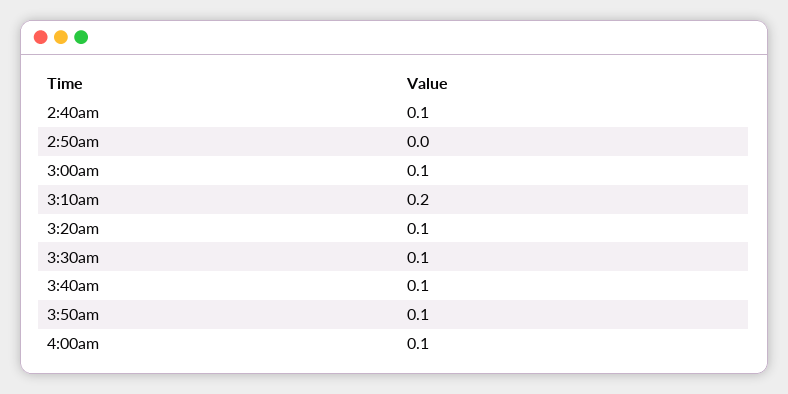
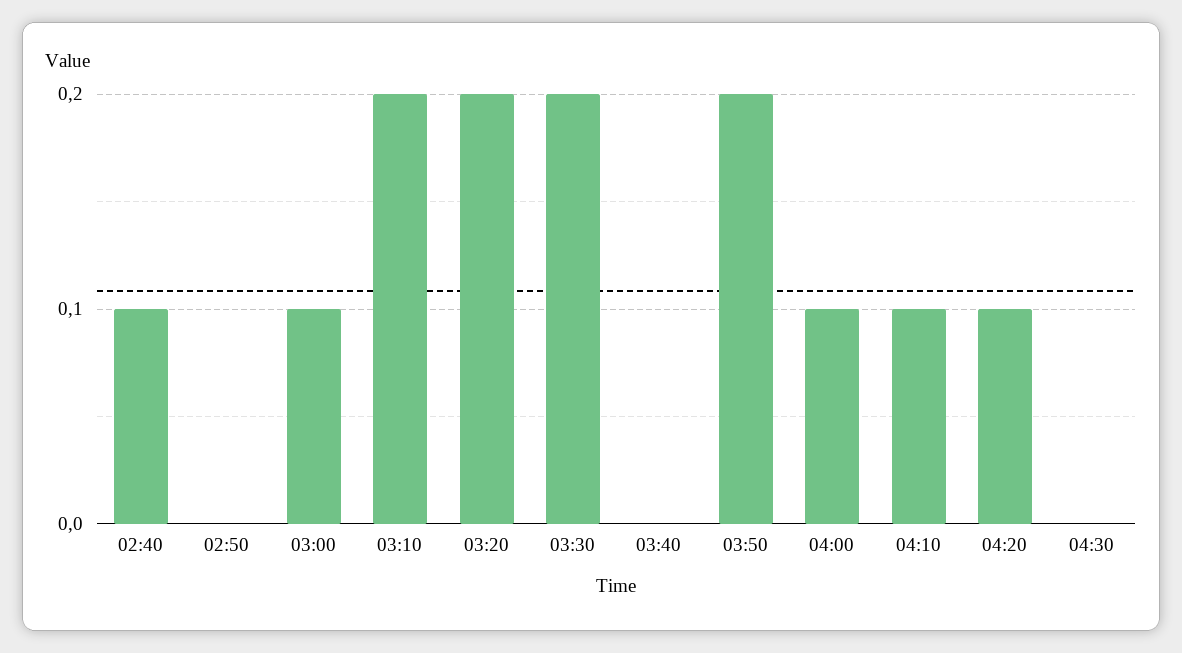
3:20am: 0.1 -> 0.2
3:30am: 0.1 -> 0.2
3:40am: 0.1 -> 0
3:50am: 0.1 -> 0.2
04:10: none -> 0.1
04:20: none -> 0.1
04:30: none -> 0

